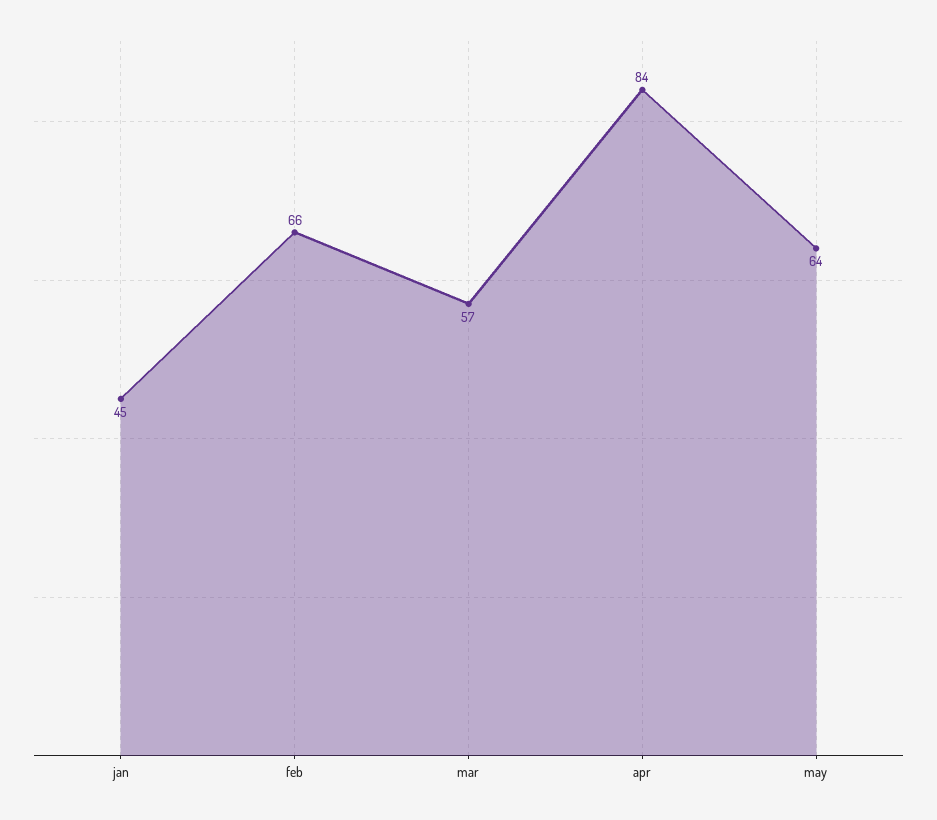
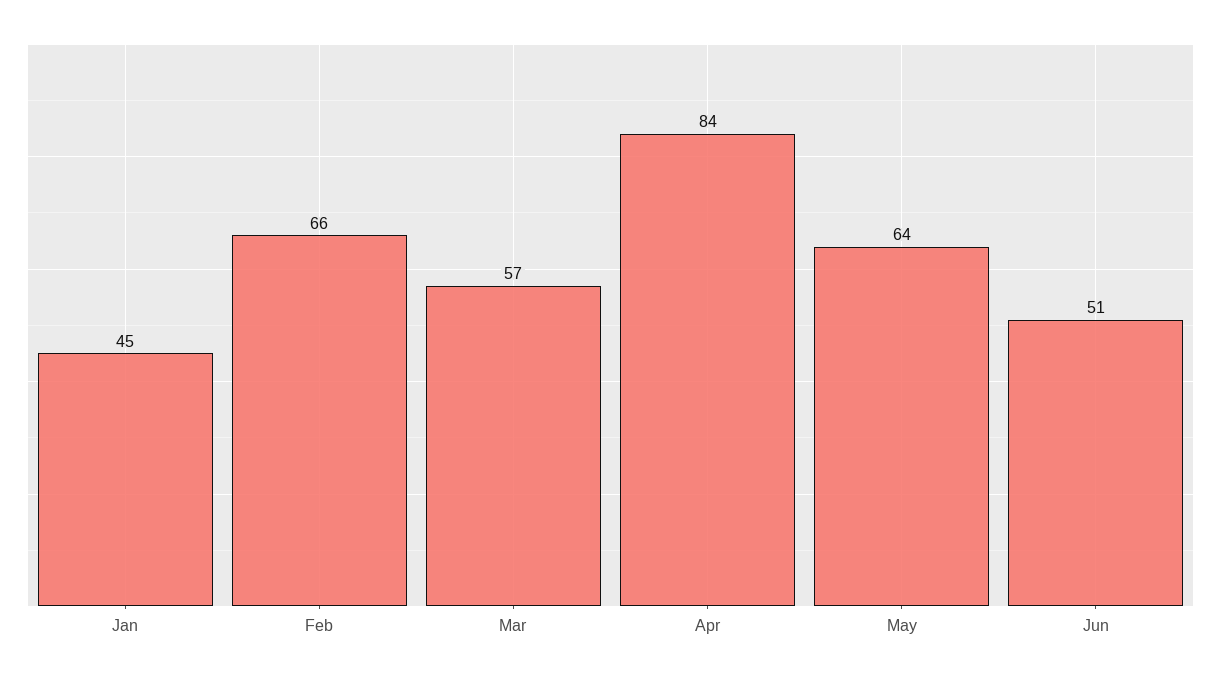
Jun: none -> 51

